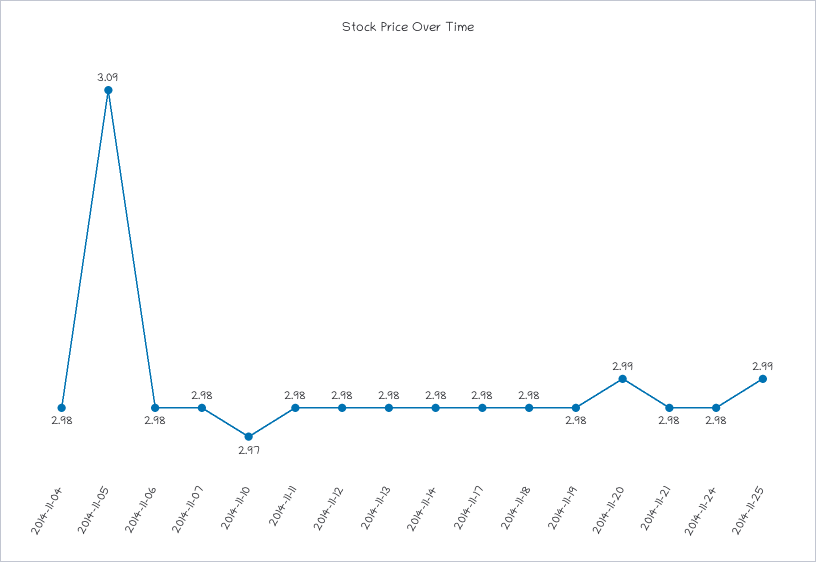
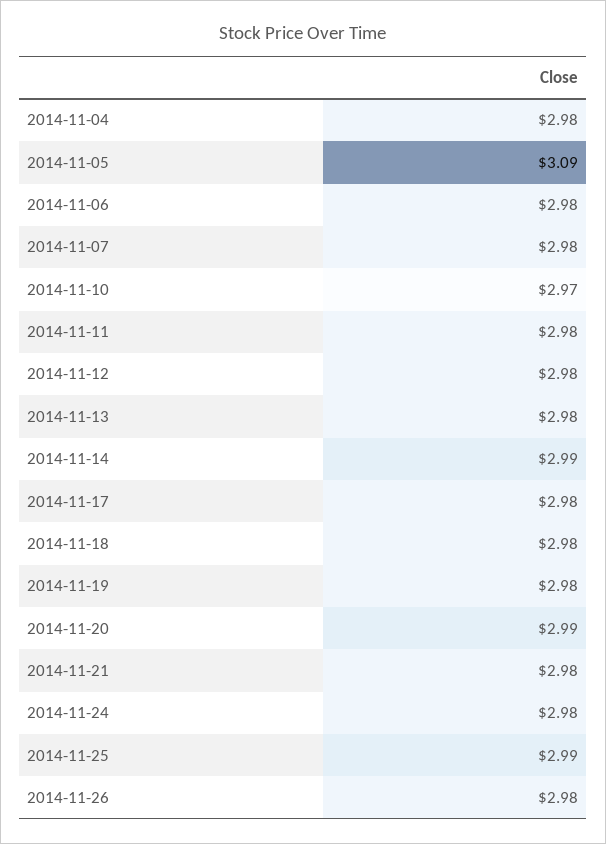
2014-11-14: 2.98 -> 2.99
2014-11-26: none -> 2.98

